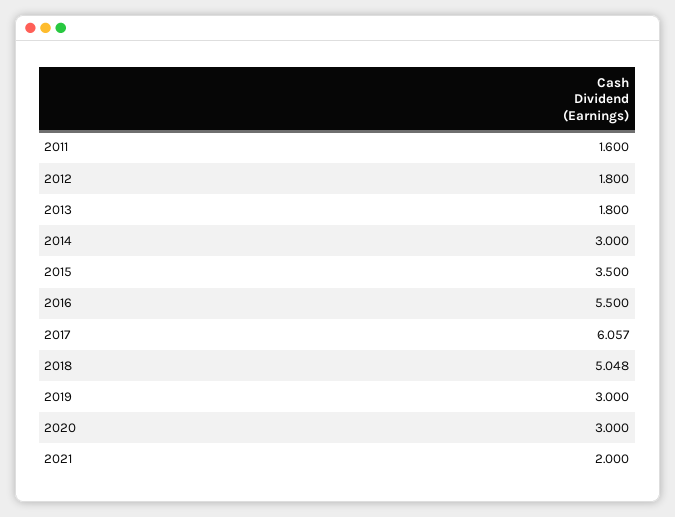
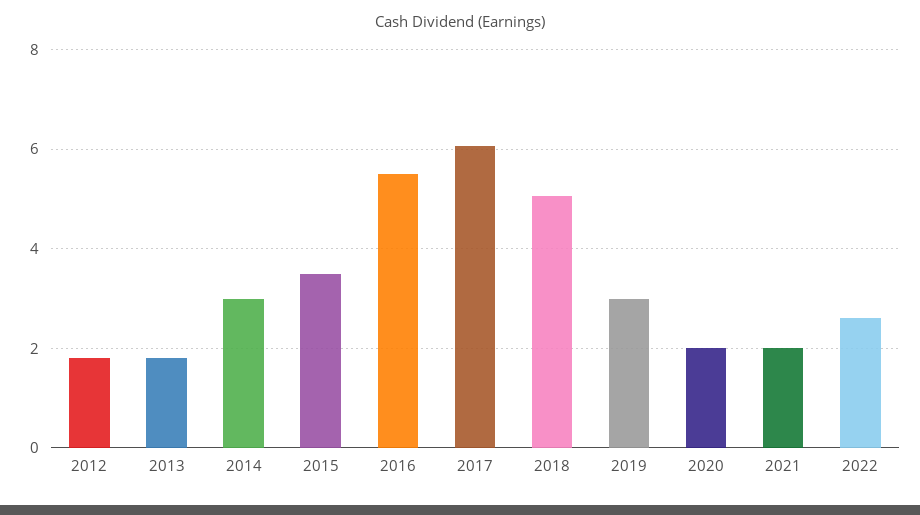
2011: 1.6 -> none
2020: 3 -> 2
2022: none -> 2.6

